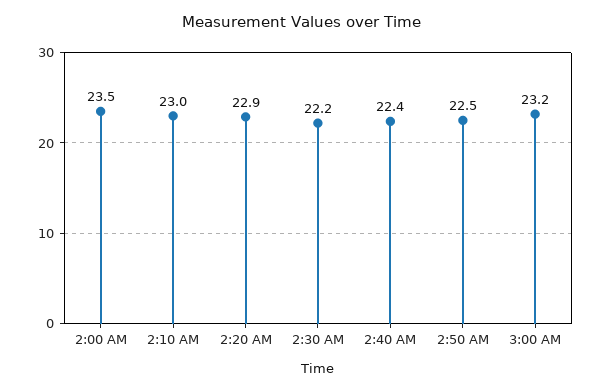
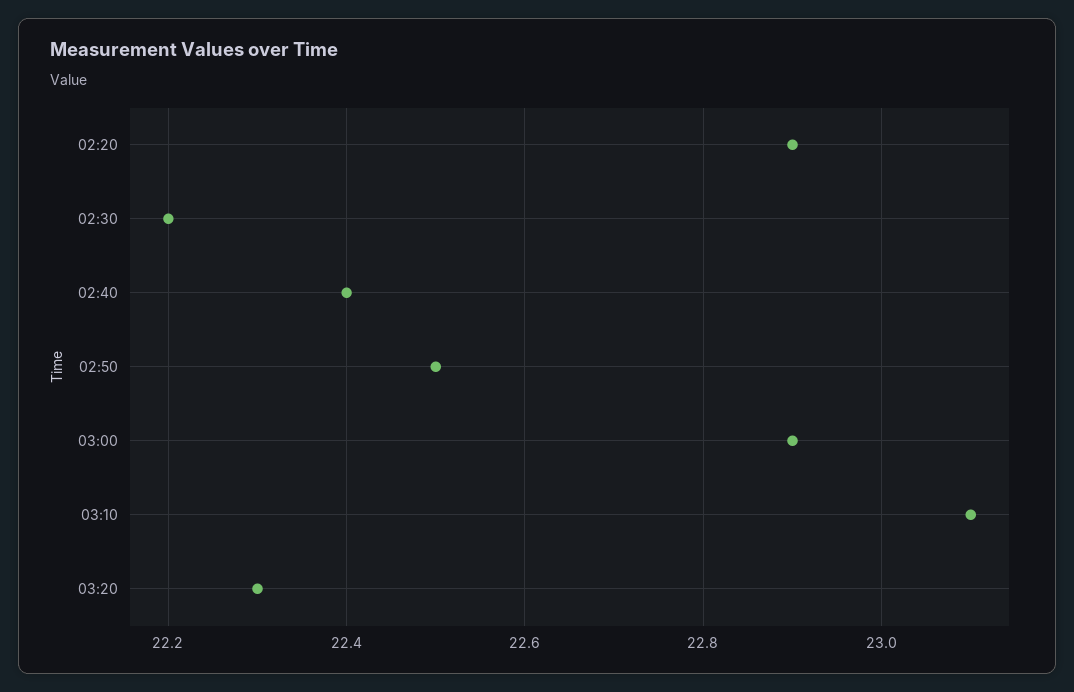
2:00 AM: 23.5 -> none
2:10 AM: 23 -> none
3:00 AM: 23.2 -> 22.9
03:10: none -> 23.1
03:20: none -> 22.3

